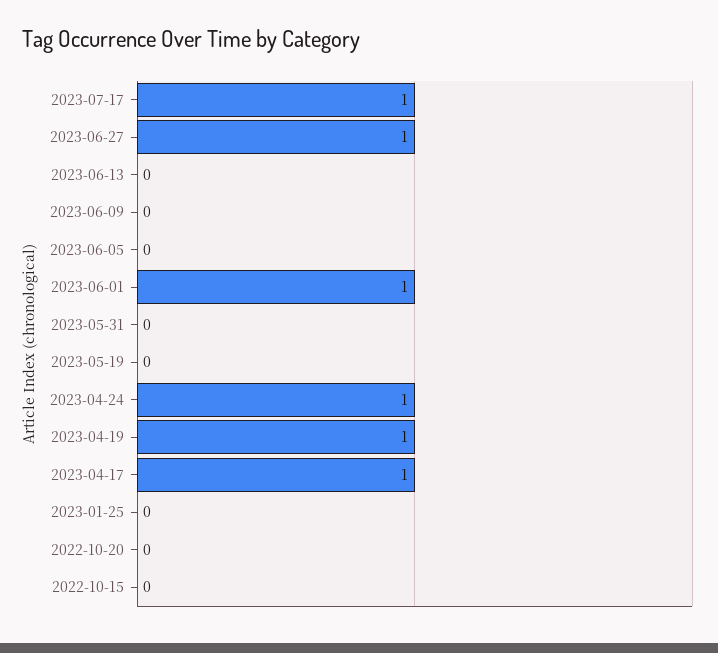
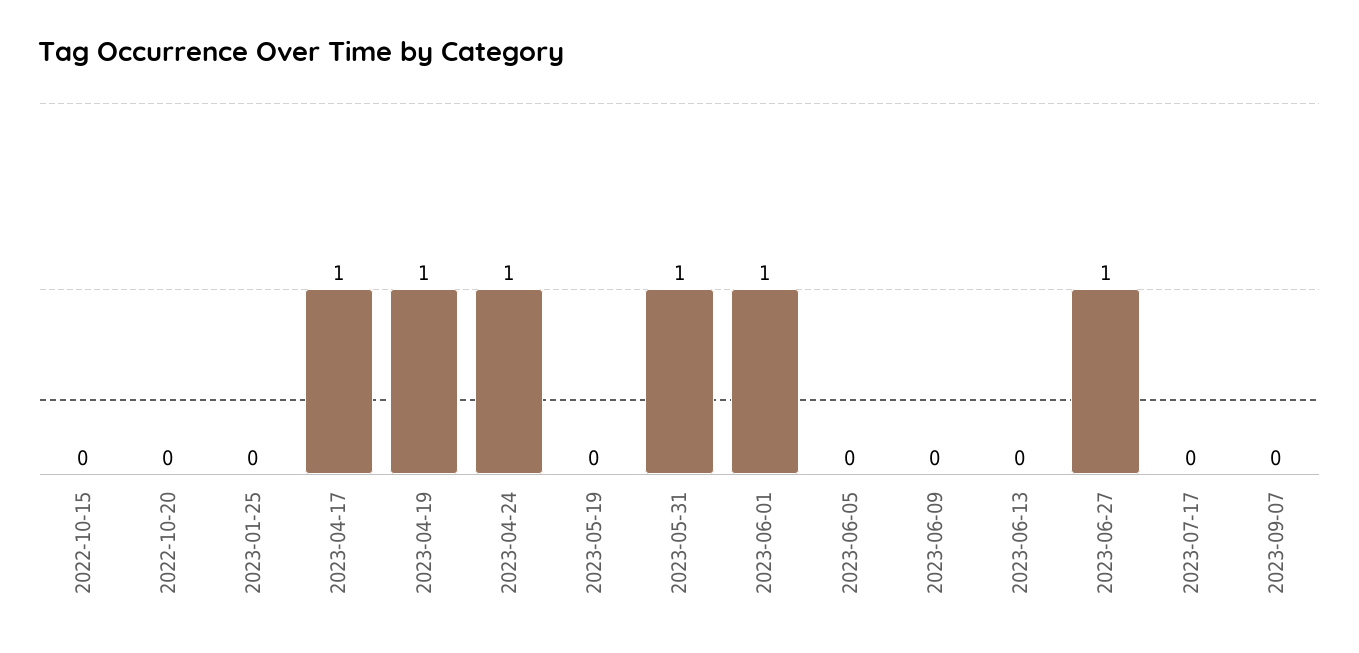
2023-07-17: 1 -> 0
2023-05-31: 0 -> 1
2023-09-07: none -> 0

